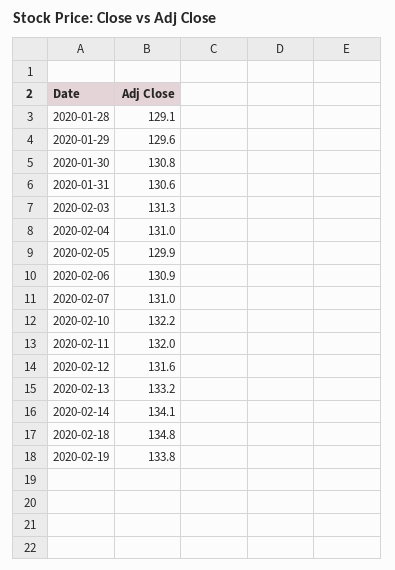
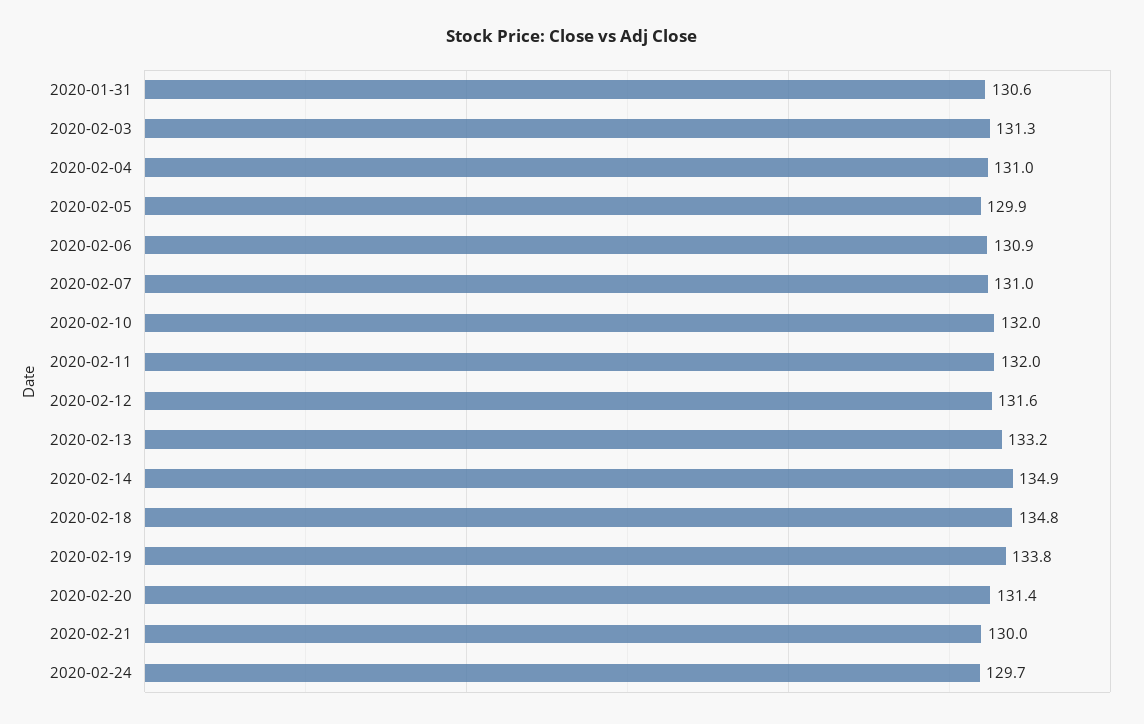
2020-01-28: 129.1 -> none
2020-01-29: 129.6 -> none
2020-01-30: 130.8 -> none
2020-02-10: 132.2 -> 132
2020-02-14: 134.1 -> 134.9
2020-02-20: none -> 131.4
2020-02-21: none -> 130
2020-02-24: none -> 129.7

